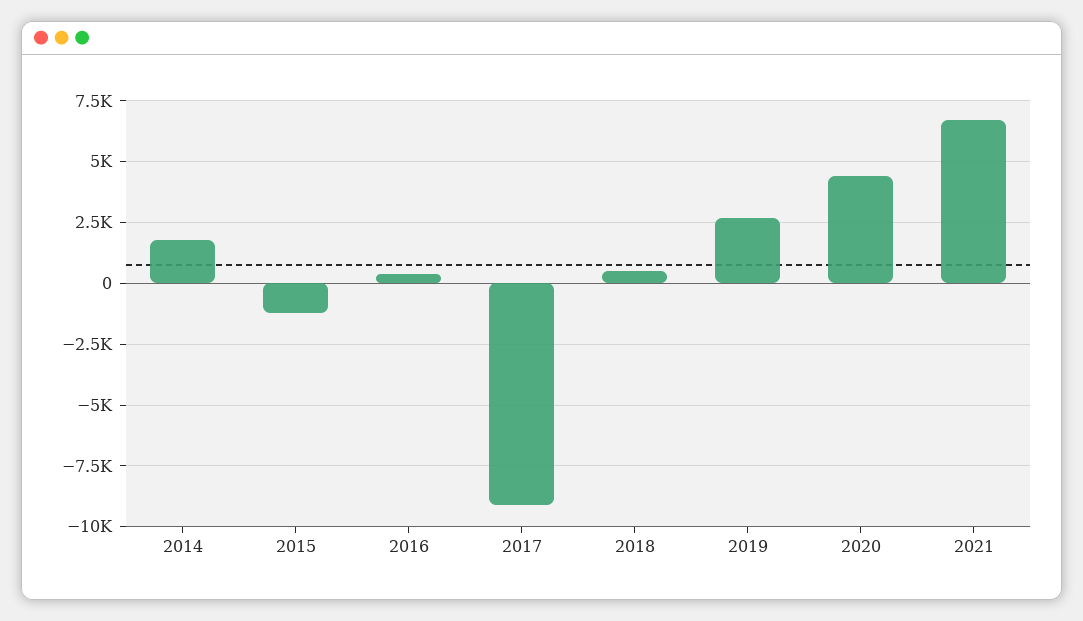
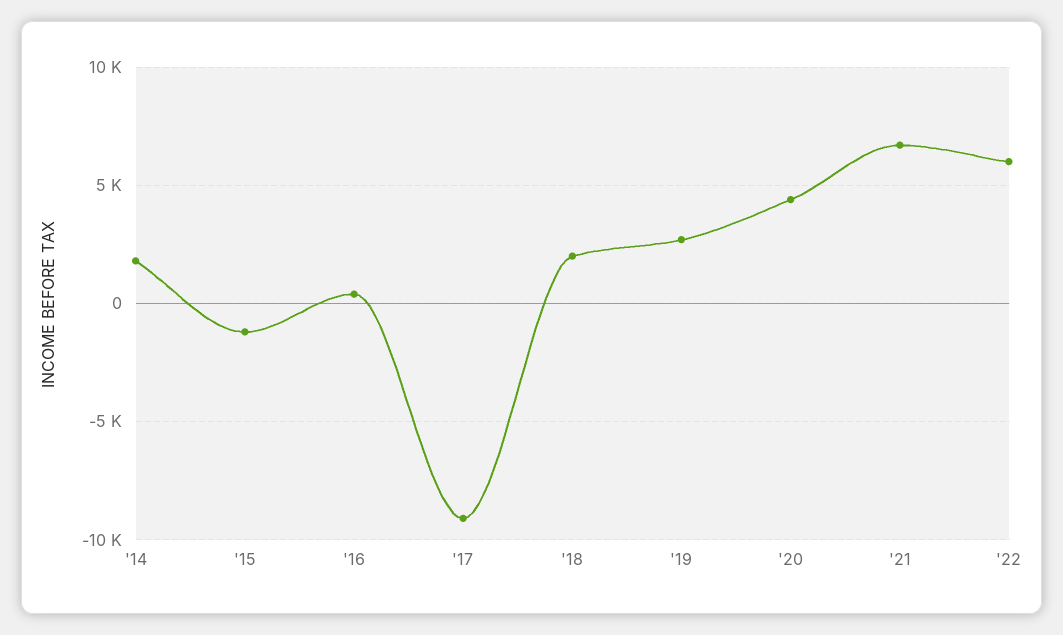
2018: 500 -> 2000
'22: none -> 6000

